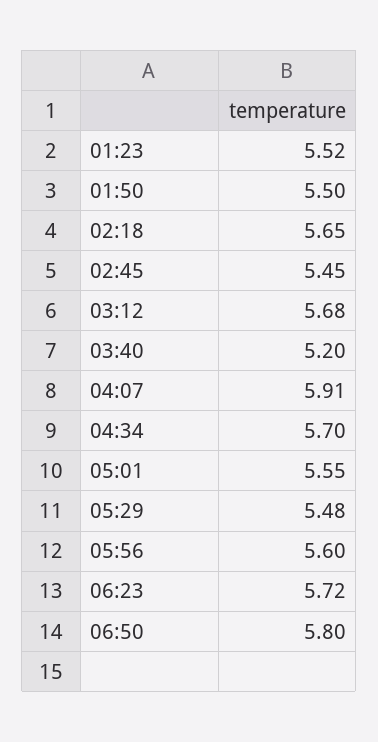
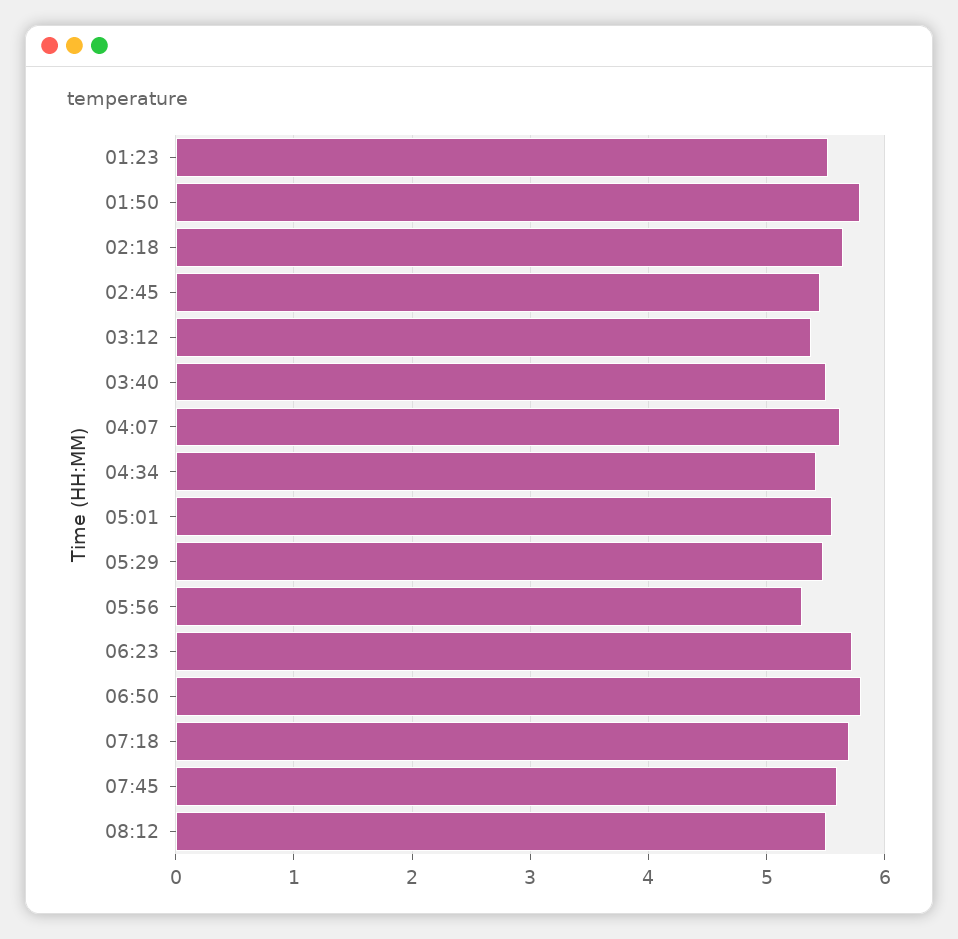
01:50: 5.5 -> 5.8
03:12: 5.68 -> 5.4
03:40: 5.2 -> 5.5
04:07: 5.91 -> 5.6
04:34: 5.7 -> 5.4
05:56: 5.6 -> 5.3
07:18: none -> 5.7
07:45: none -> 5.6
08:12: none -> 5.5

